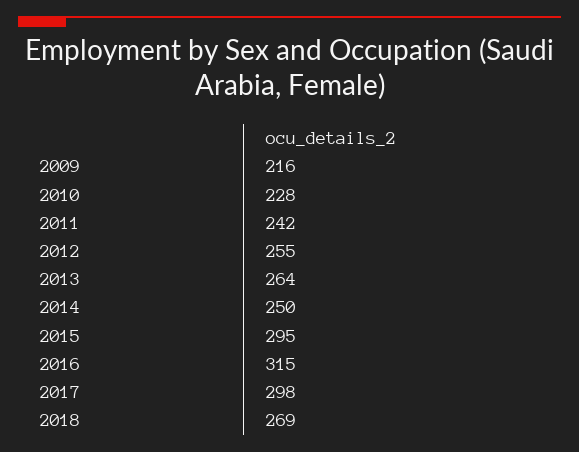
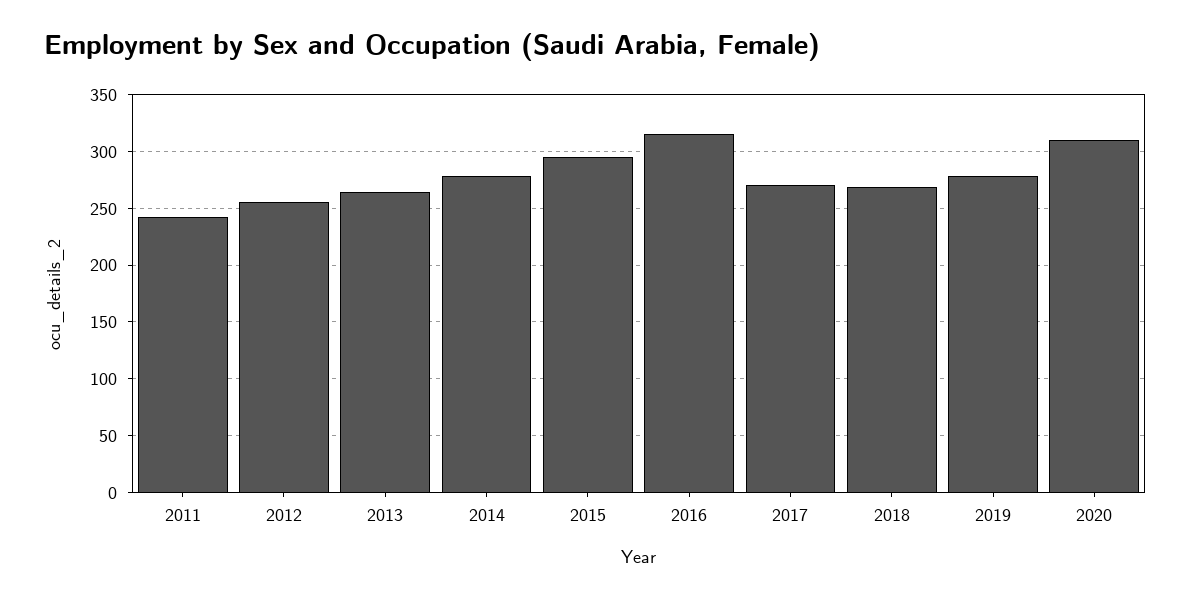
2009: 216 -> none
2010: 228 -> none
2014: 250 -> 280
2017: 298 -> 270
2019: none -> 280
2020: none -> 310

